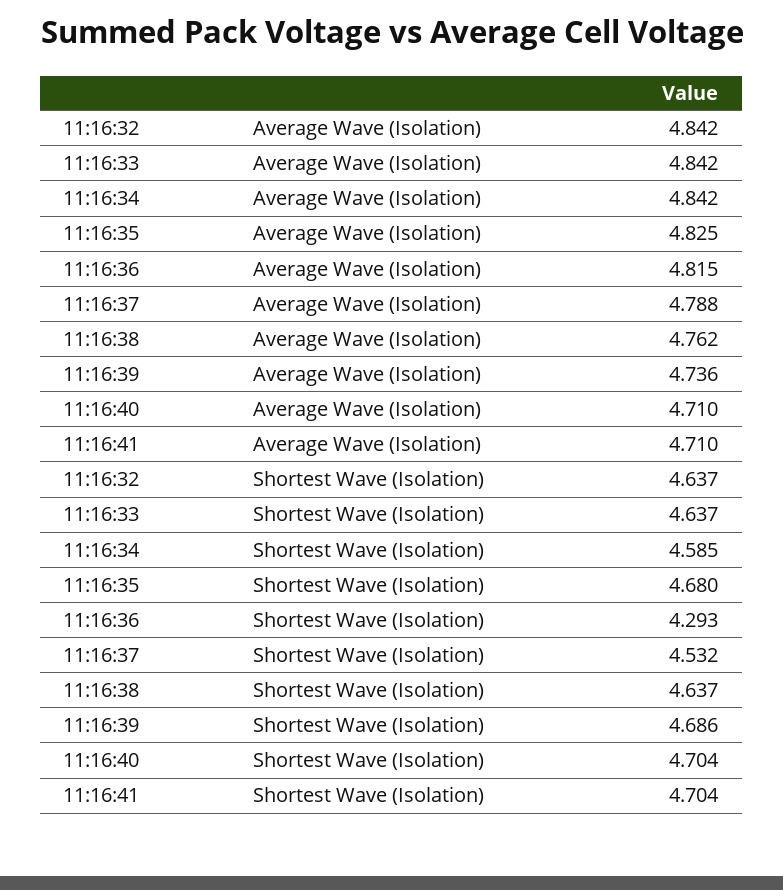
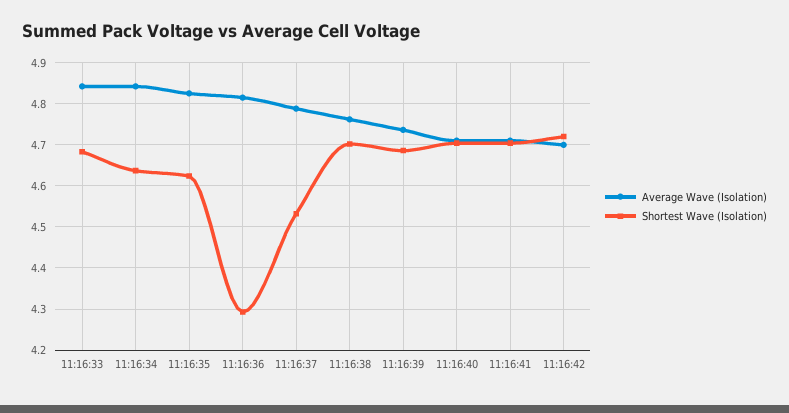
Average Wave (Isolation), 11:16:32: 4.842 -> none
Shortest Wave (Isolation), 11:16:32: 4.637 -> none
Shortest Wave (Isolation), 11:16:33: 4.637 -> 4.68
Shortest Wave (Isolation), 11:16:34: 4.585 -> 4.64
Shortest Wave (Isolation), 11:16:35: 4.68 -> 4.62
Shortest Wave (Isolation), 11:16:38: 4.637 -> 4.7
Average Wave (Isolation), 11:16:42: none -> 4.7
Shortest Wave (Isolation), 11:16:42: none -> 4.72

